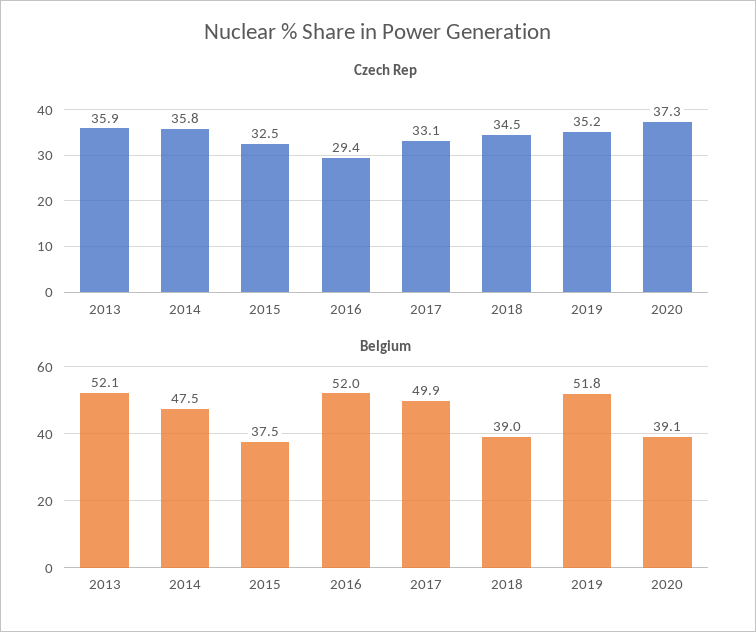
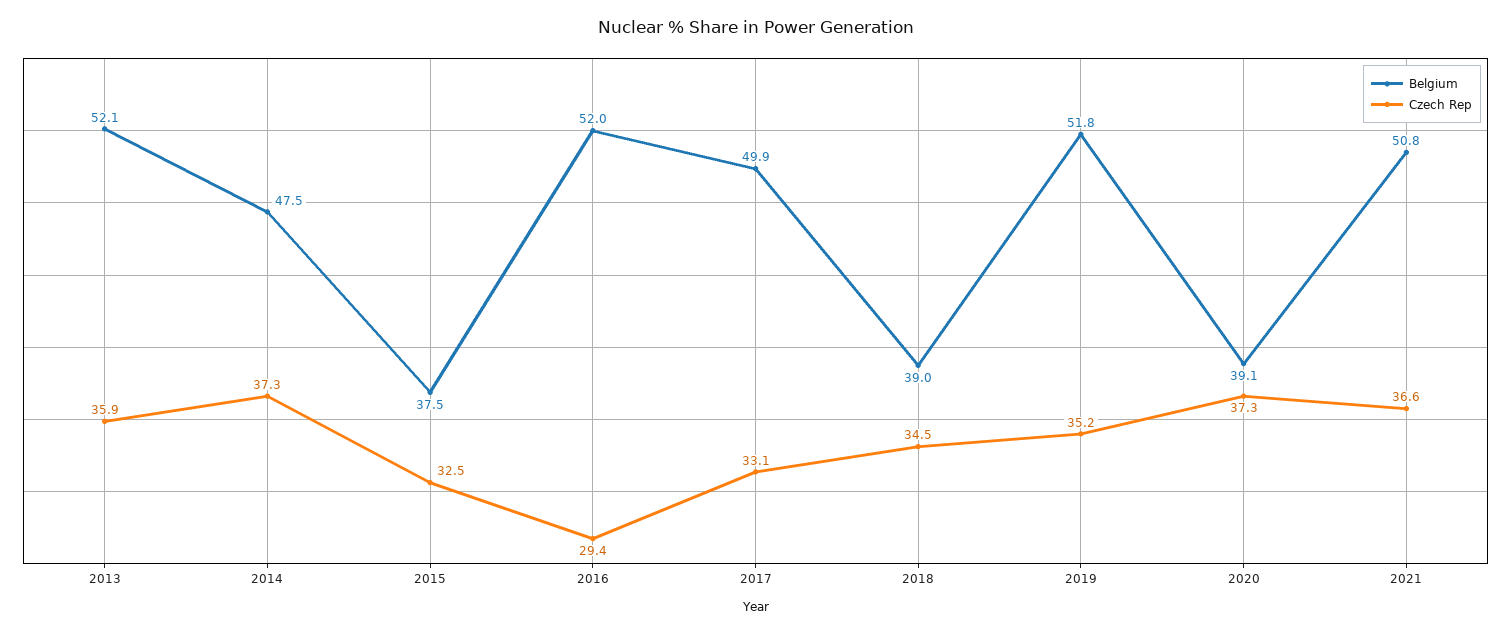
Czech Rep, 2014: 35.8 -> 37.3
Belgium, 2021: none -> 50.8
Czech Rep, 2021: none -> 36.6

